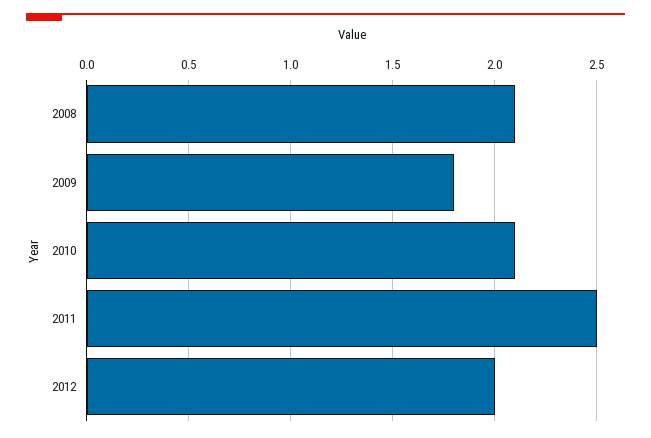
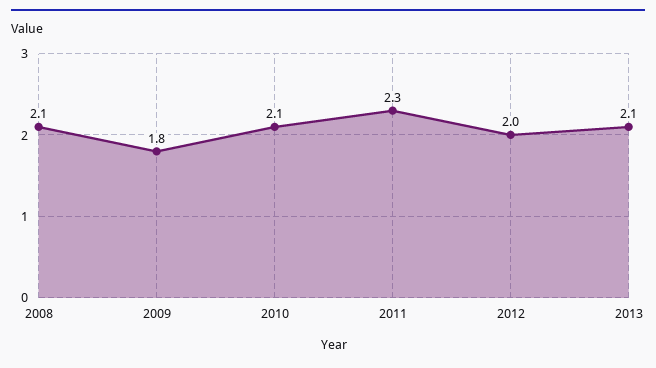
2011: 2.5 -> 2.3
2013: none -> 2.1

